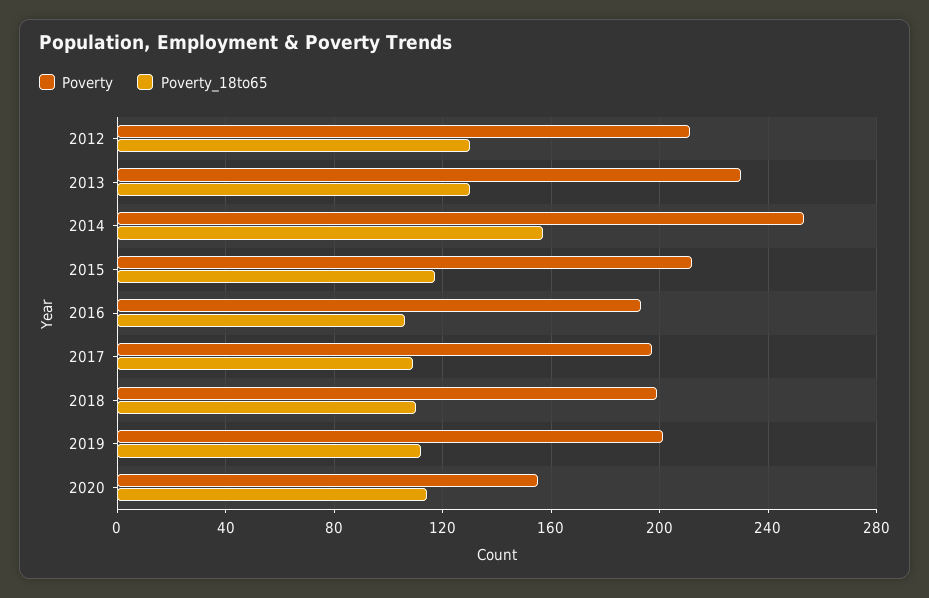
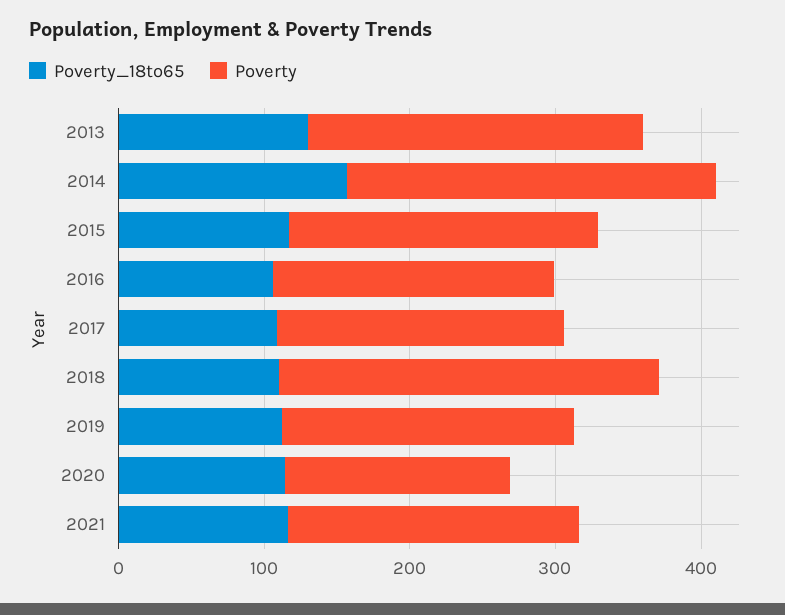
Poverty, 2012: 210 -> none
Poverty_18to65, 2012: 130 -> none
Poverty, 2018: 200 -> 260
Poverty_18to65, 2021: none -> 120
Poverty, 2021: none -> 200

